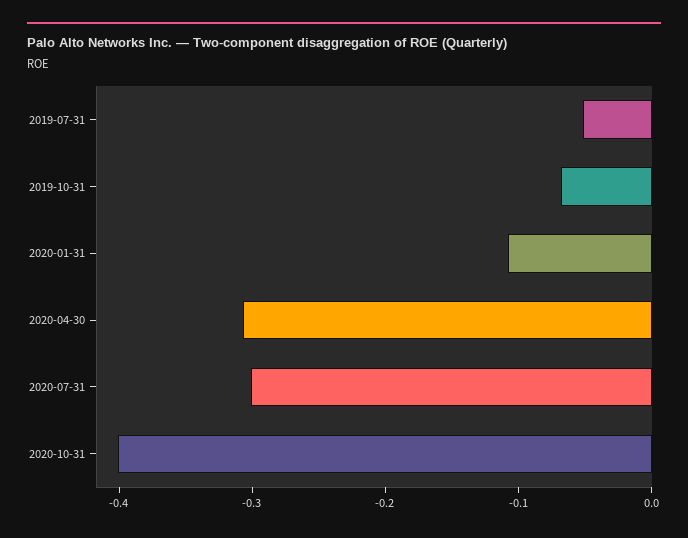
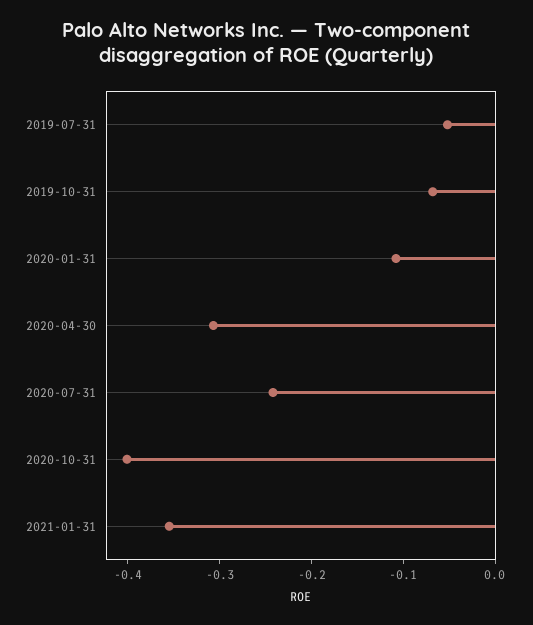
2020-07-31: -0.3 -> -0.24
2021-01-31: none -> -0.36

